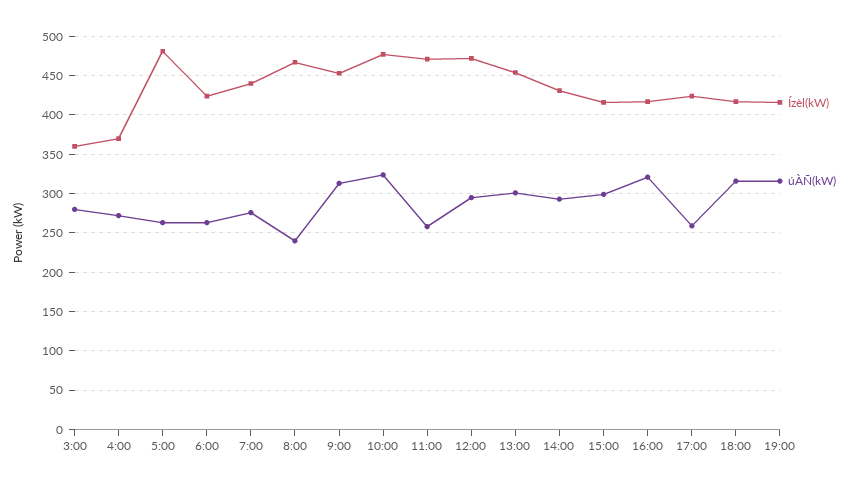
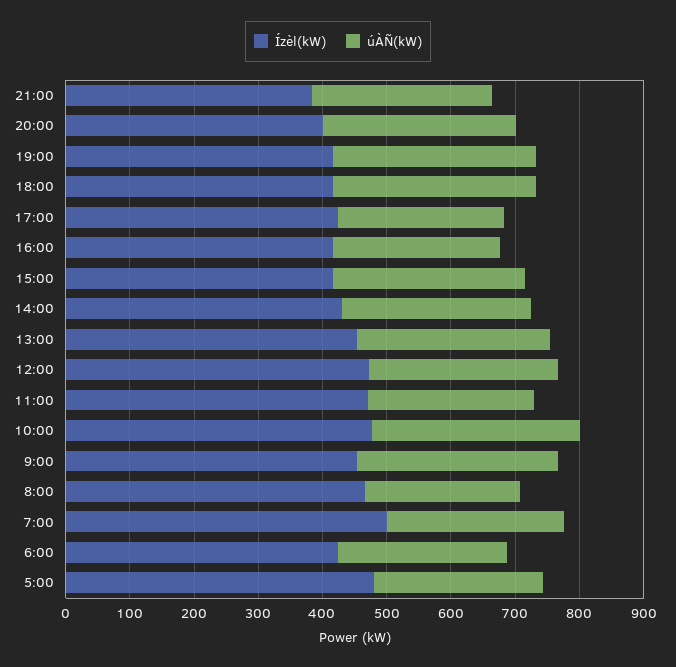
Ízèl(kW), 3:00: 360 -> none
úÀÑ(kW), 3:00: 280 -> none
Ízèl(kW), 4:00: 370 -> none
úÀÑ(kW), 4:00: 270 -> none
Ízèl(kW), 7:00: 440 -> 500
úÀÑ(kW), 16:00: 320 -> 260
Ízèl(kW), 21:00: none -> 380
úÀÑ(kW), 21:00: none -> 280
Ízèl(kW), 20:00: none -> 400
úÀÑ(kW), 20:00: none -> 300

